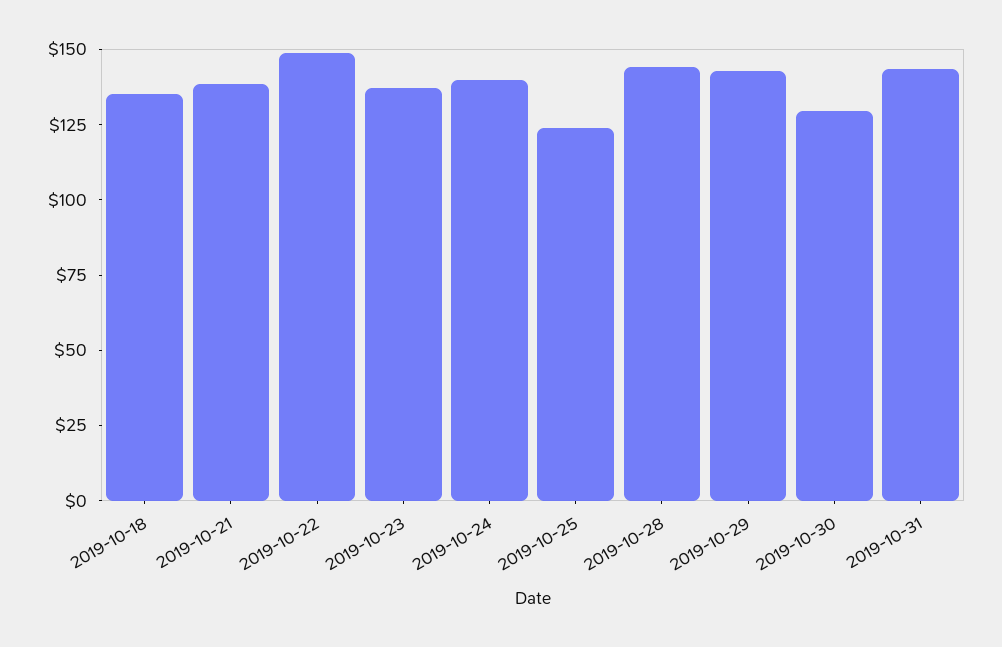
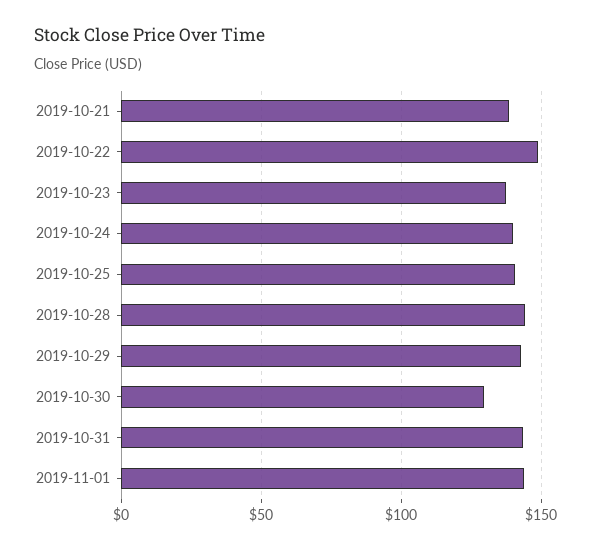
2019-10-18: 135 -> none
2019-10-25: 125 -> 140
2019-11-01: none -> 145

